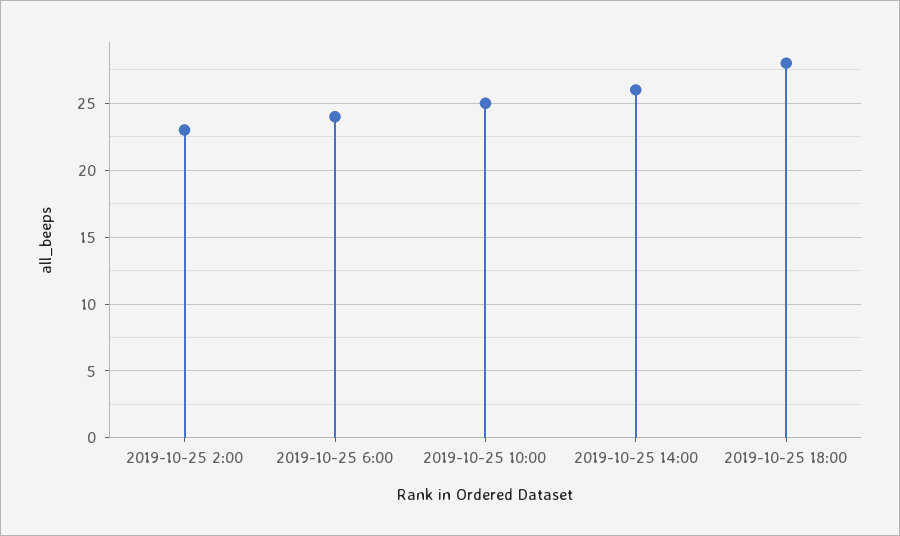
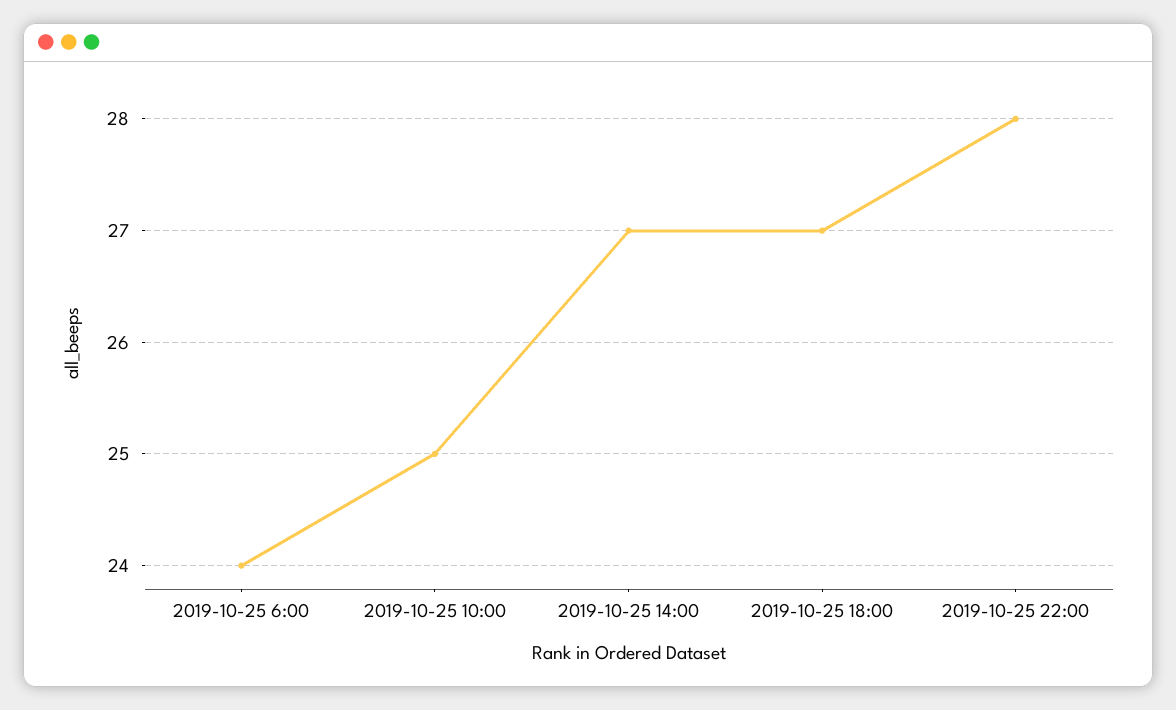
2019-10-25 2:00: 23 -> none
2019-10-25 14:00: 26 -> 27
2019-10-25 18:00: 28 -> 27
2019-10-25 22:00: none -> 28

